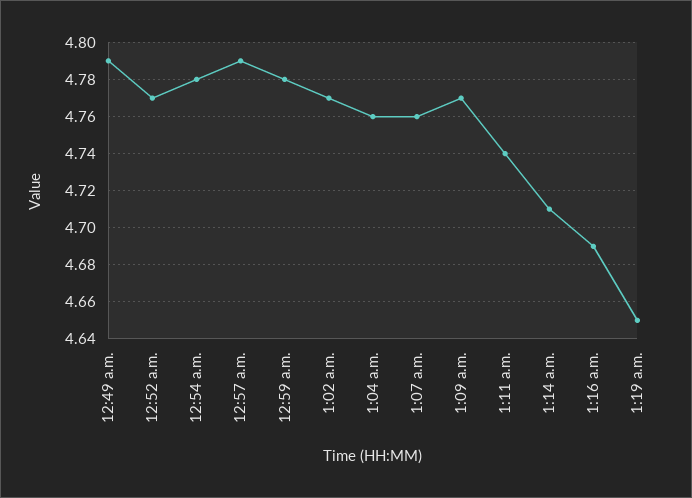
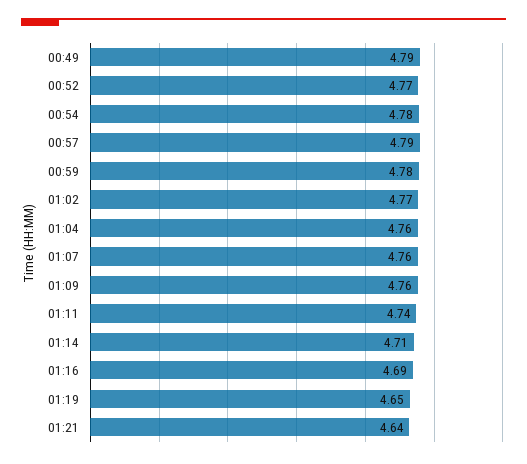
1:09 a.m.: 4.77 -> 4.76
01:21: none -> 4.64

